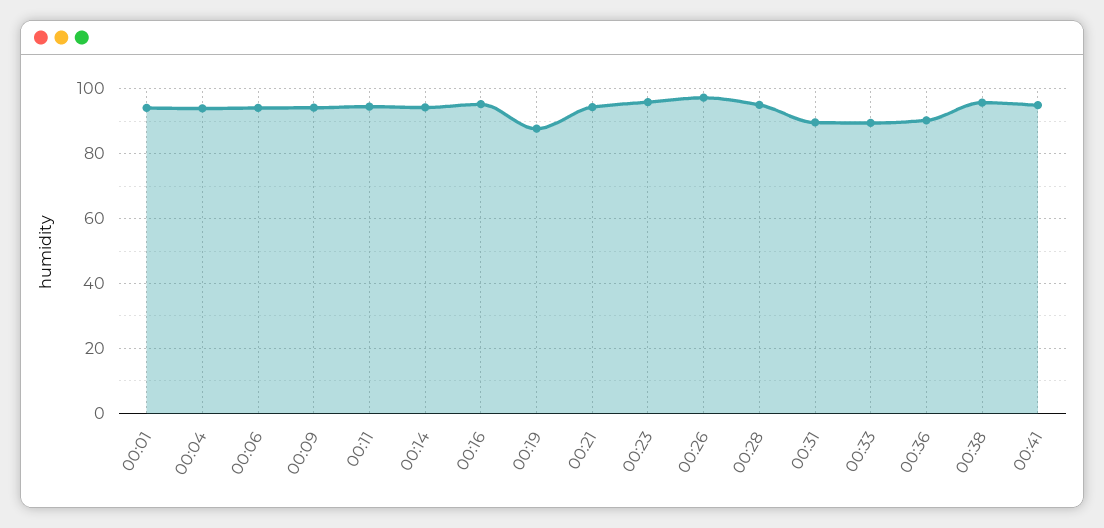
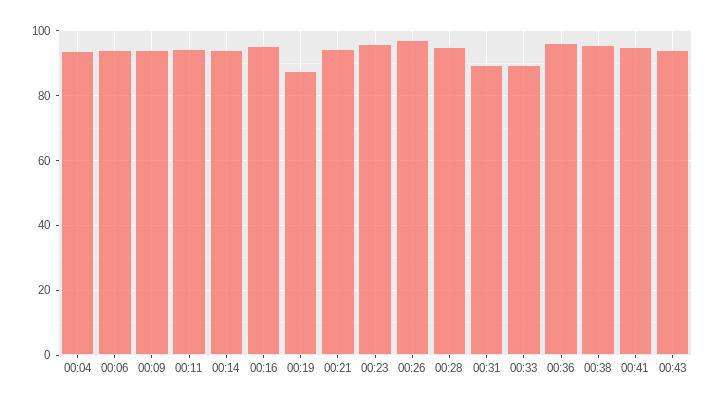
00:01: 94 -> none
00:36: 90 -> 96
00:43: none -> 94

